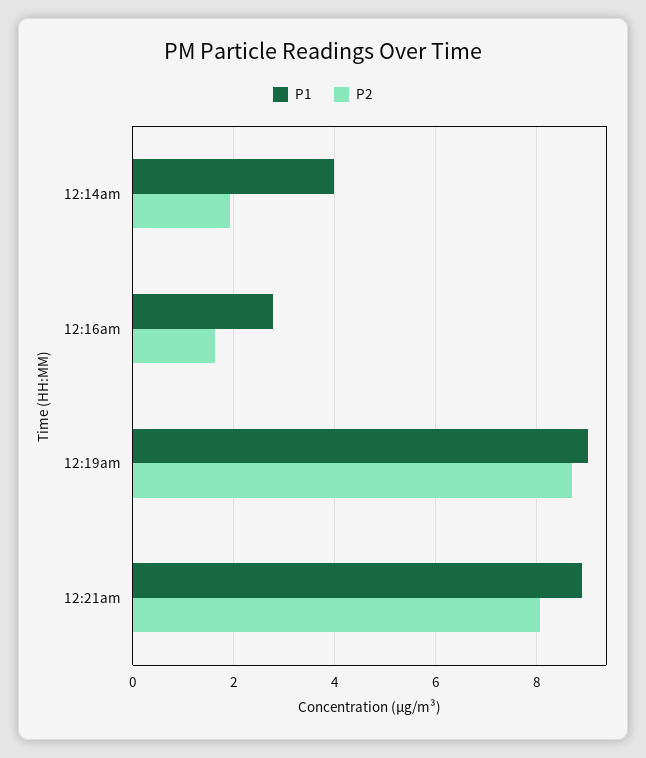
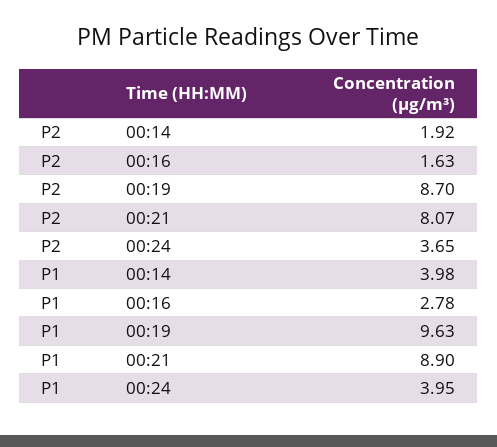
P1, 12:19am: 9 -> 9.63
P2, 00:24: none -> 3.65
P1, 00:24: none -> 3.95

